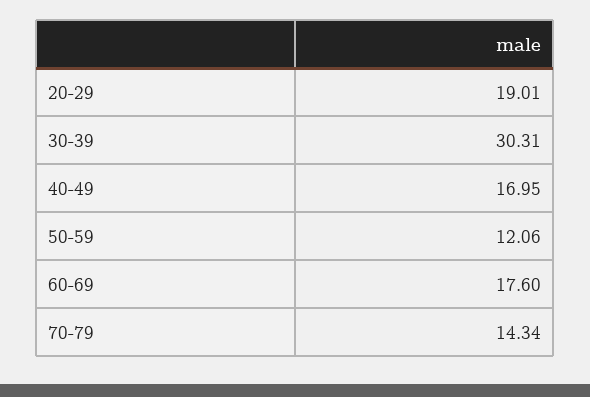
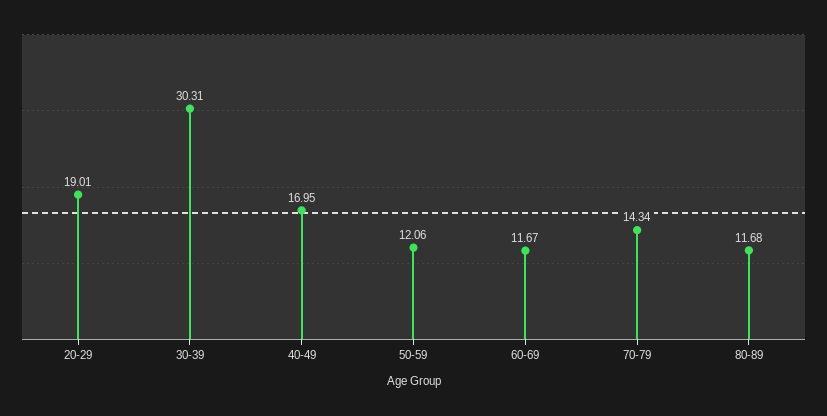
60-69: 17.6 -> 11.67
80-89: none -> 11.68

